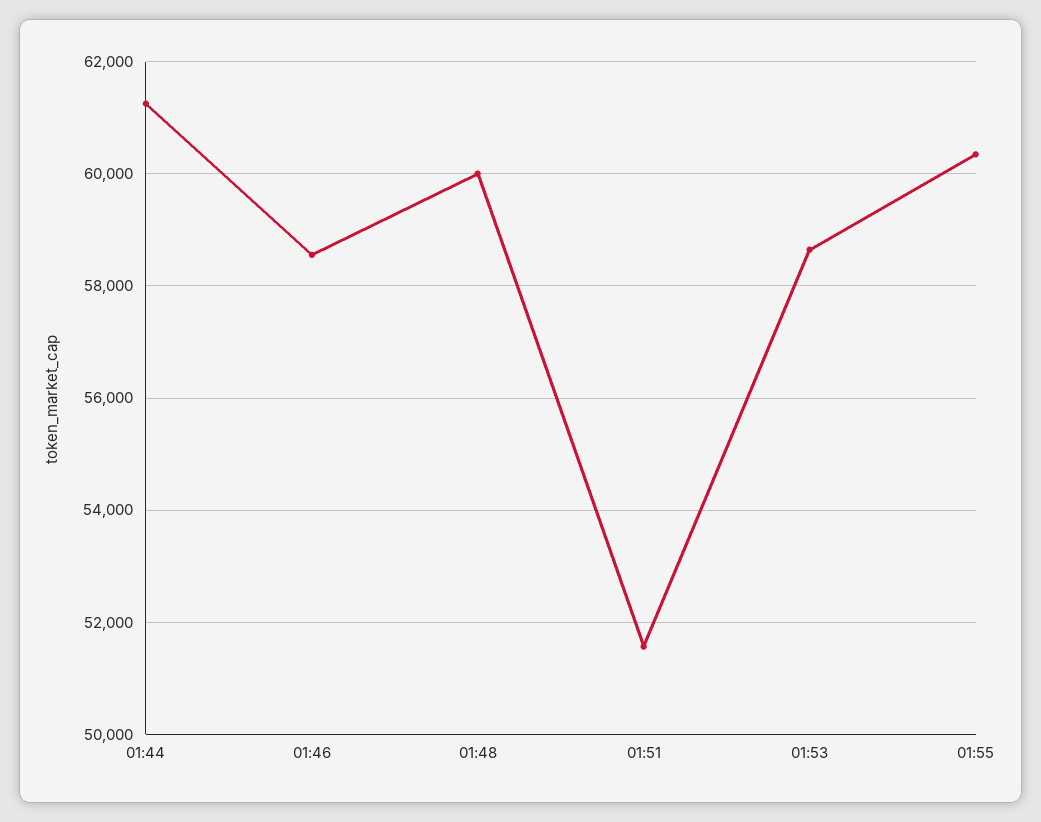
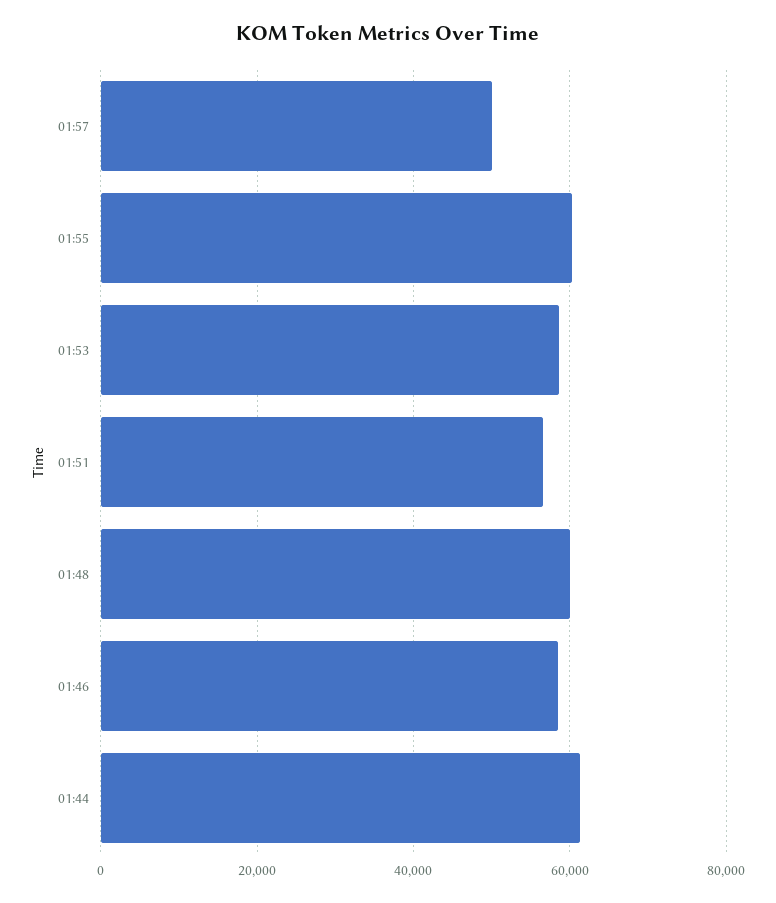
01:51: 51600 -> 56000
01:57: none -> 50000

